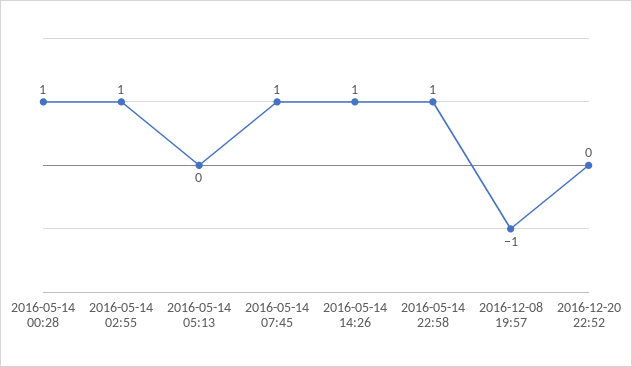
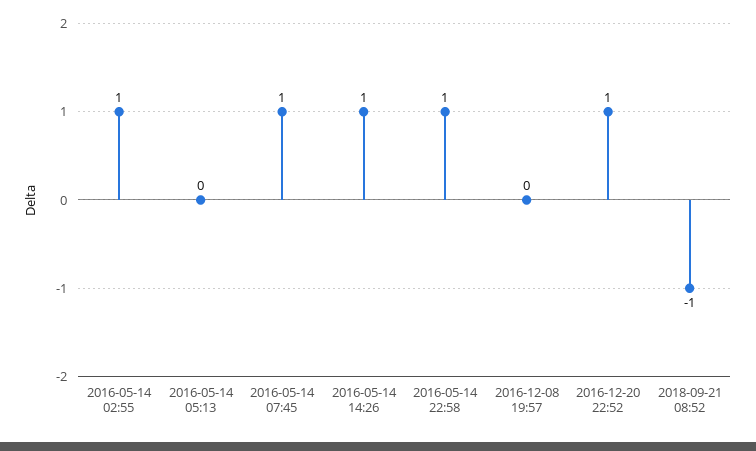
2016-05-14 00:28: 1 -> none
2016-12-08 19:57: -1 -> 0
2016-12-20 22:52: 0 -> 1
2018-09-21 08:52: none -> -1

